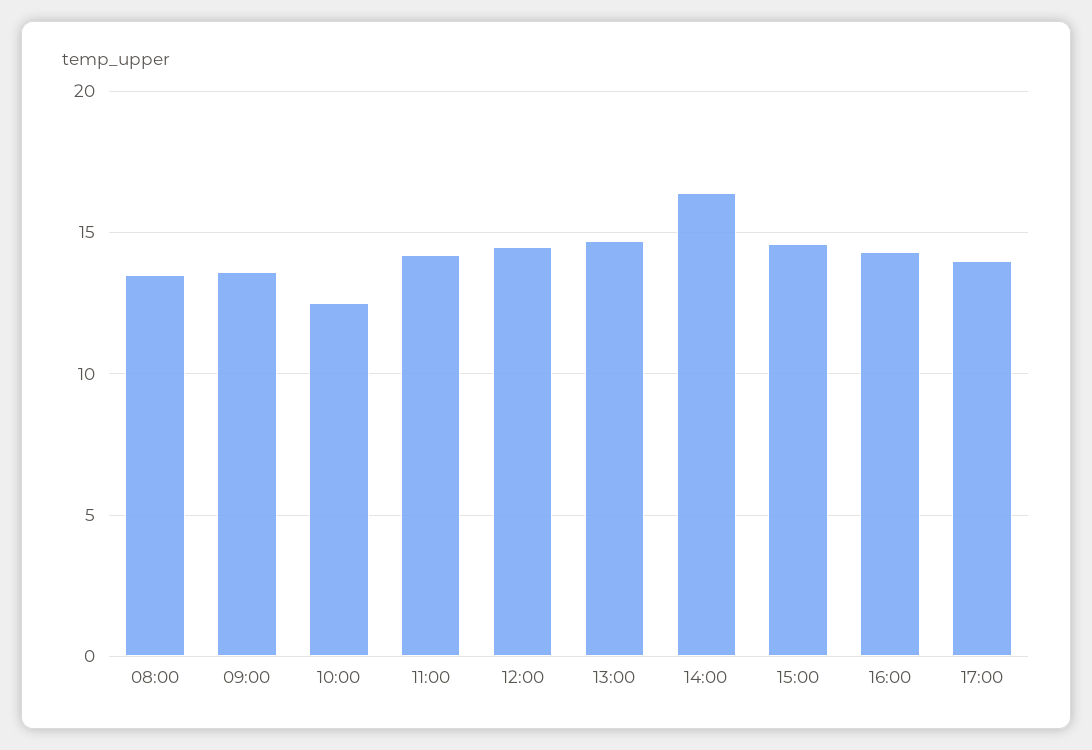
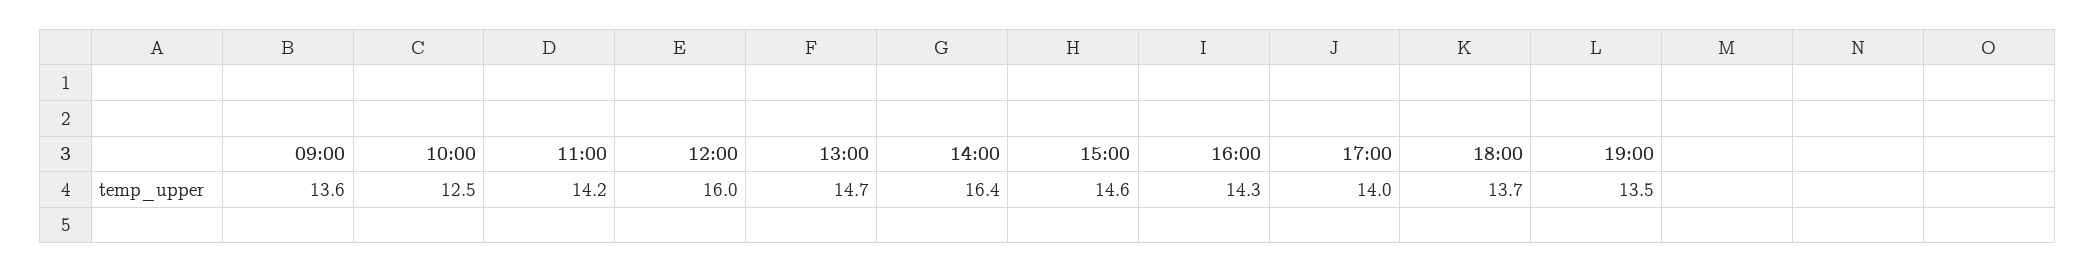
08:00: 13.5 -> none
12:00: 14.5 -> 16
18:00: none -> 13.7
19:00: none -> 13.5

